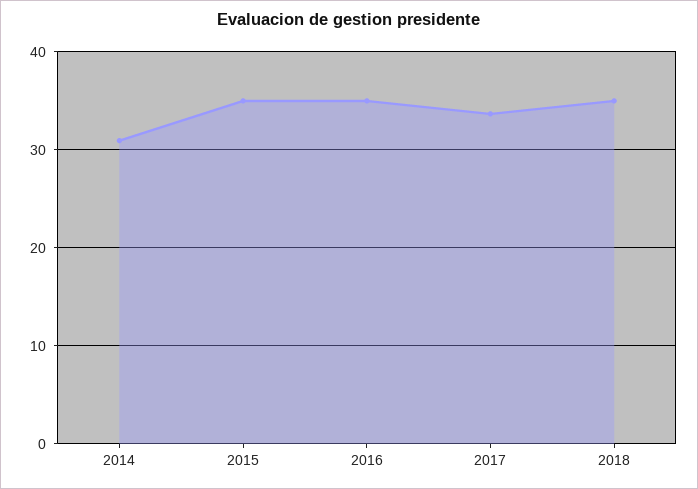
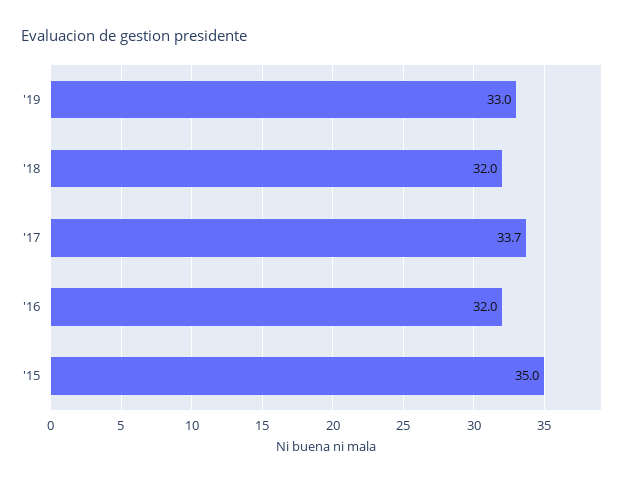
2014: 31 -> none
2016: 35 -> 32
2018: 35 -> 32
'19: none -> 33

